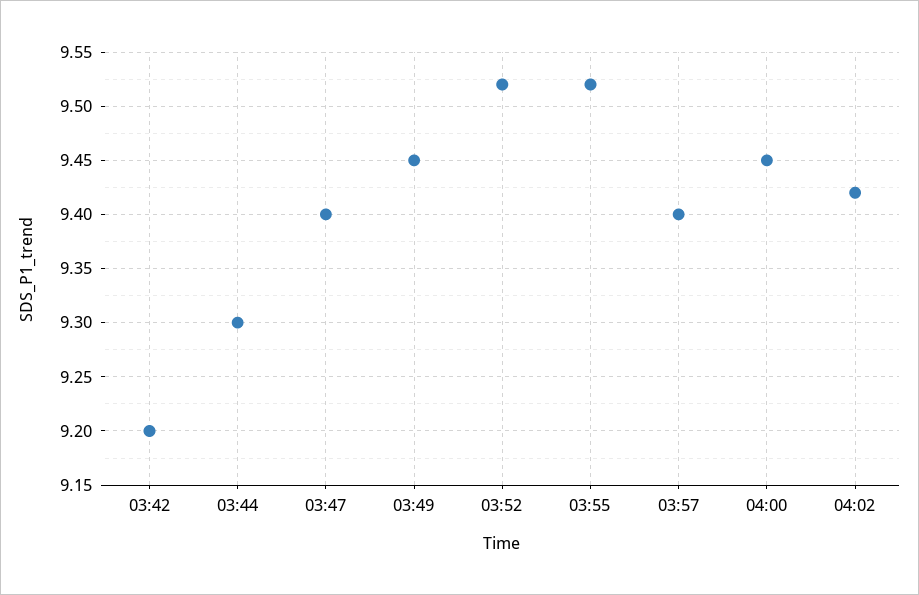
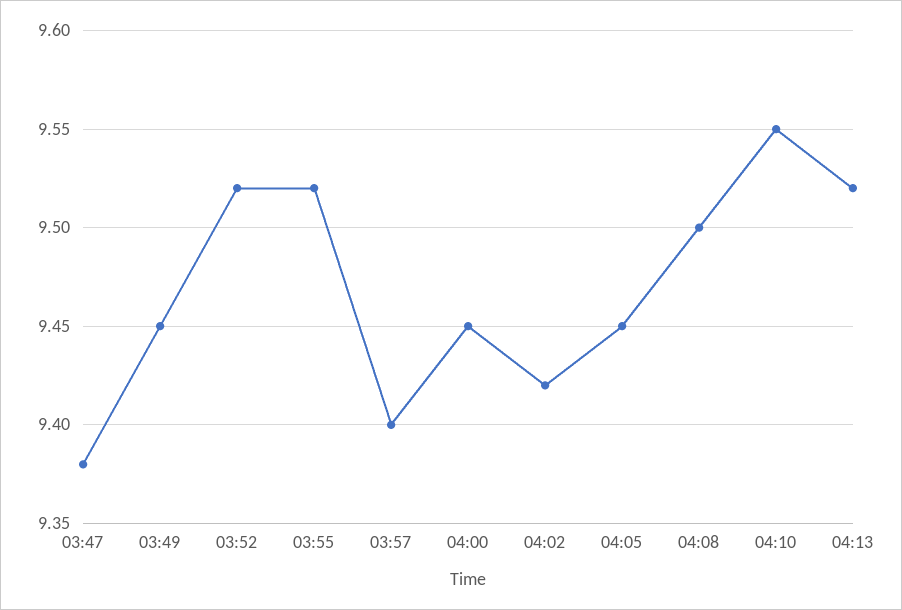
03:42: 9.2 -> none
03:44: 9.3 -> none
03:47: 9.4 -> 9.38
04:05: none -> 9.45
04:08: none -> 9.5
04:10: none -> 9.55
04:13: none -> 9.52

